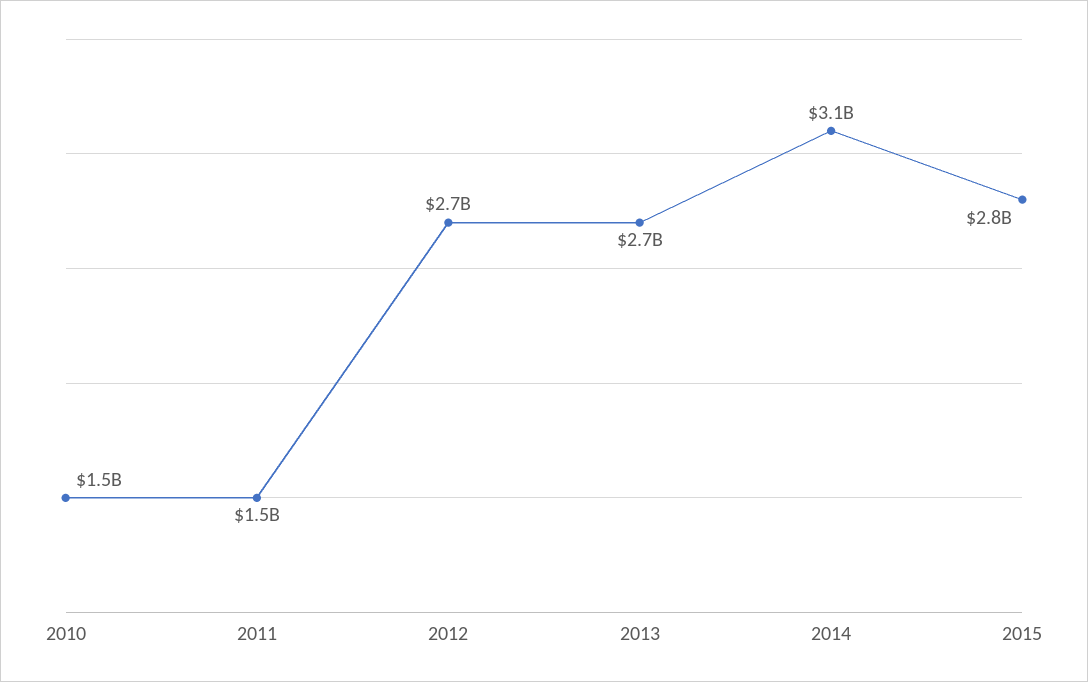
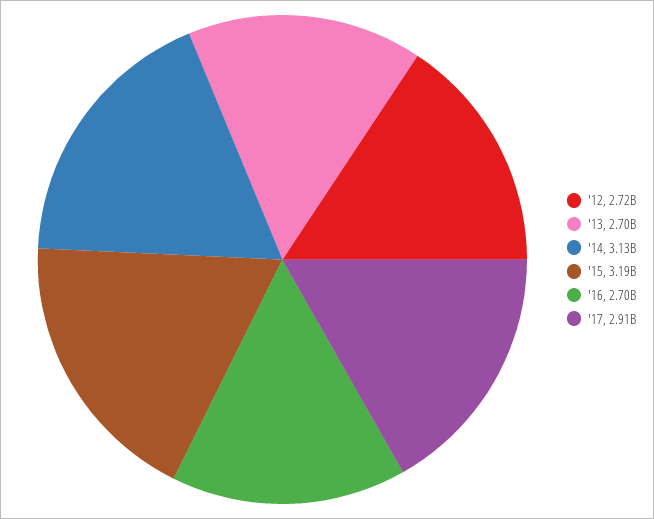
2010: 1500000000 -> none
2011: 1500000000 -> none
2015: 2800000000 -> 3190000000
'16: none -> 2700000000
'17: none -> 2910000000

